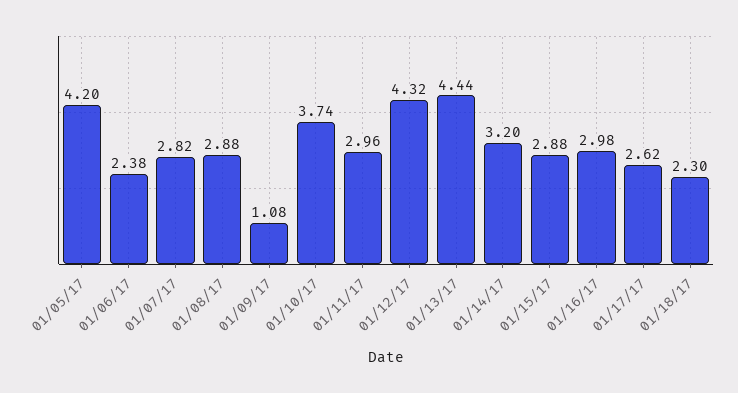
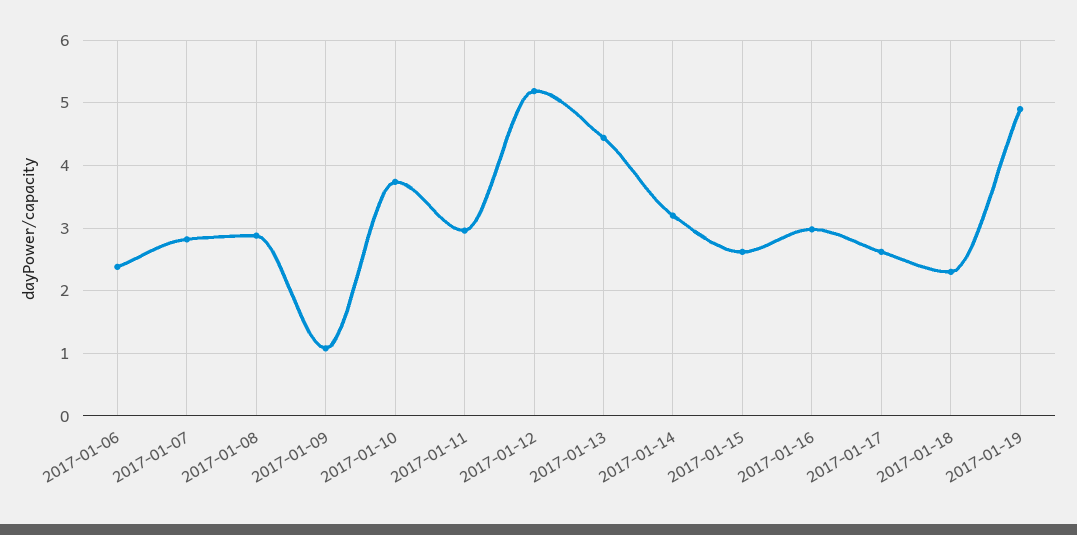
01/05/17: 4.2 -> none
01/12/17: 4.32 -> 5.2
01/15/17: 2.88 -> 2.6
2017-01-19: none -> 4.9

